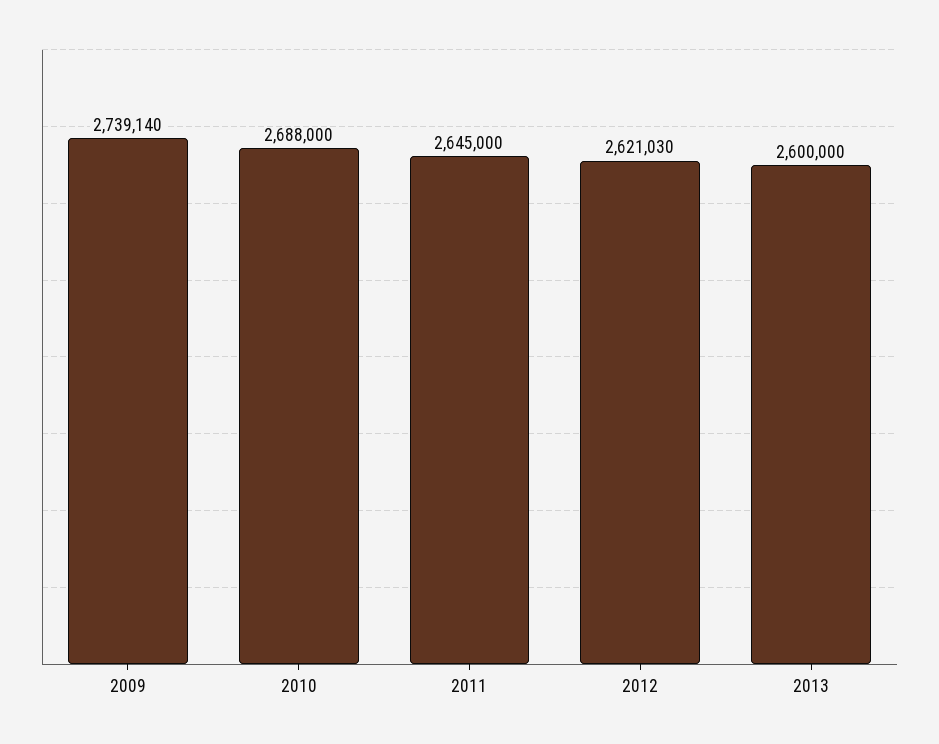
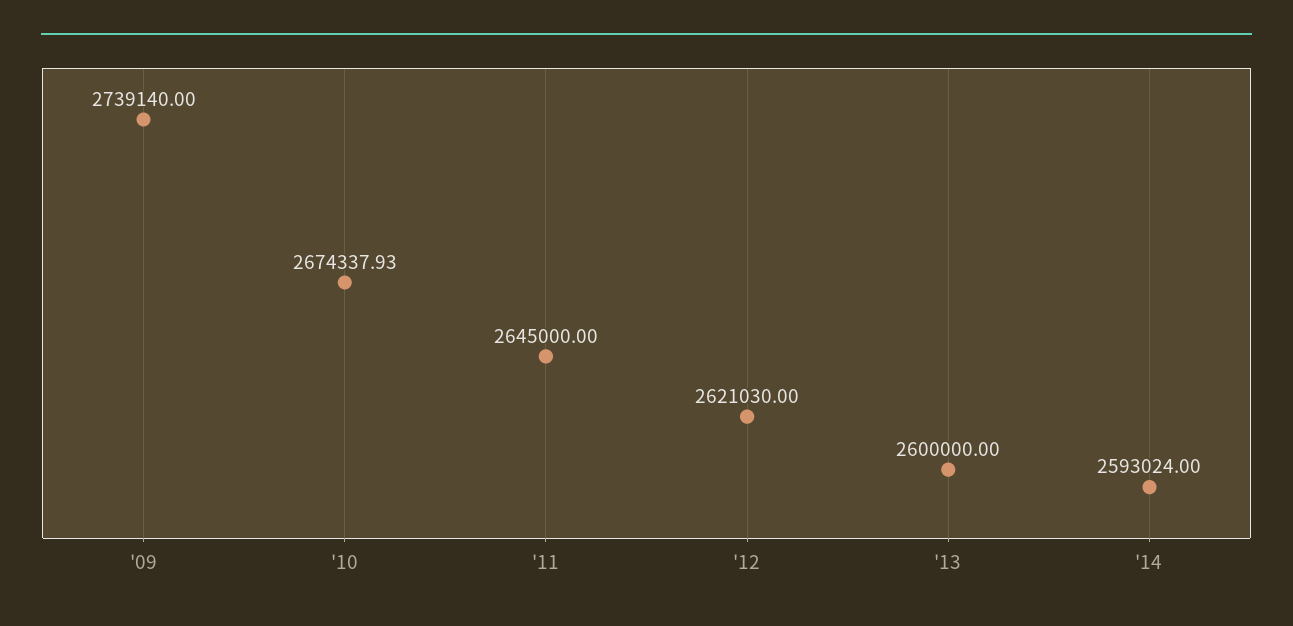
2010: 2688000 -> 2674337.93
'14: none -> 2593024

